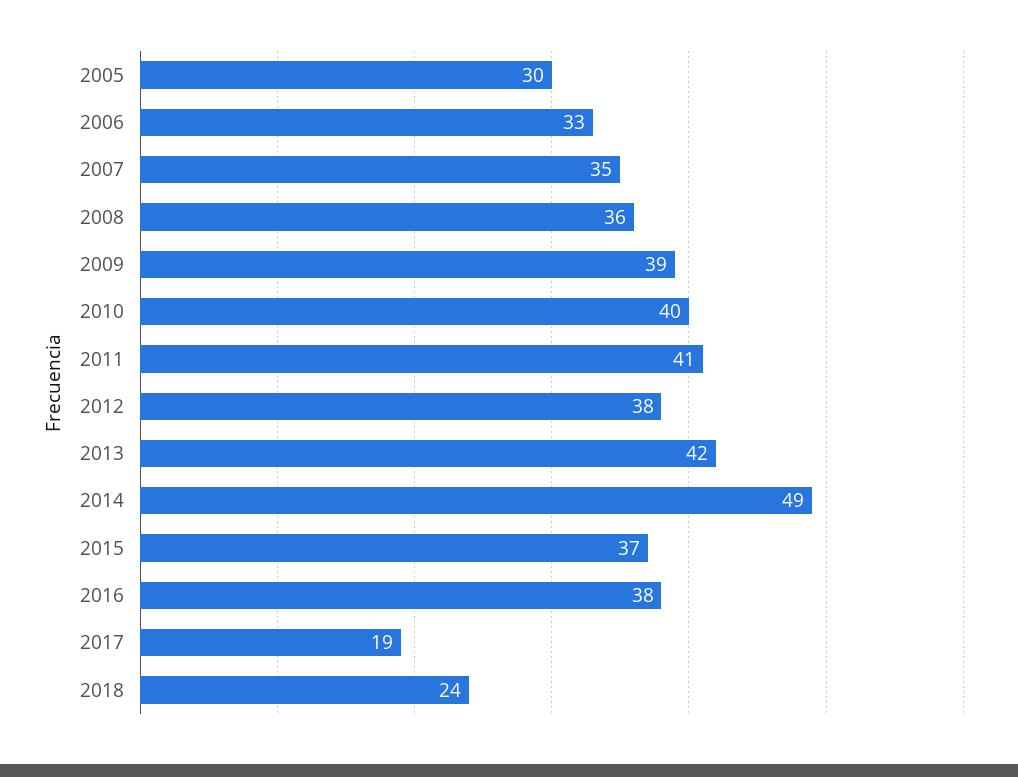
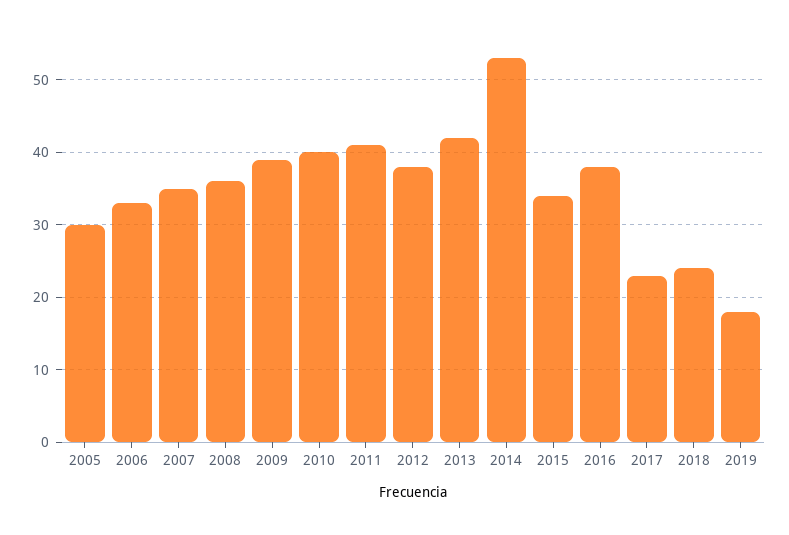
2014: 49 -> 53
2015: 37 -> 34
2017: 19 -> 23
2019: none -> 18

